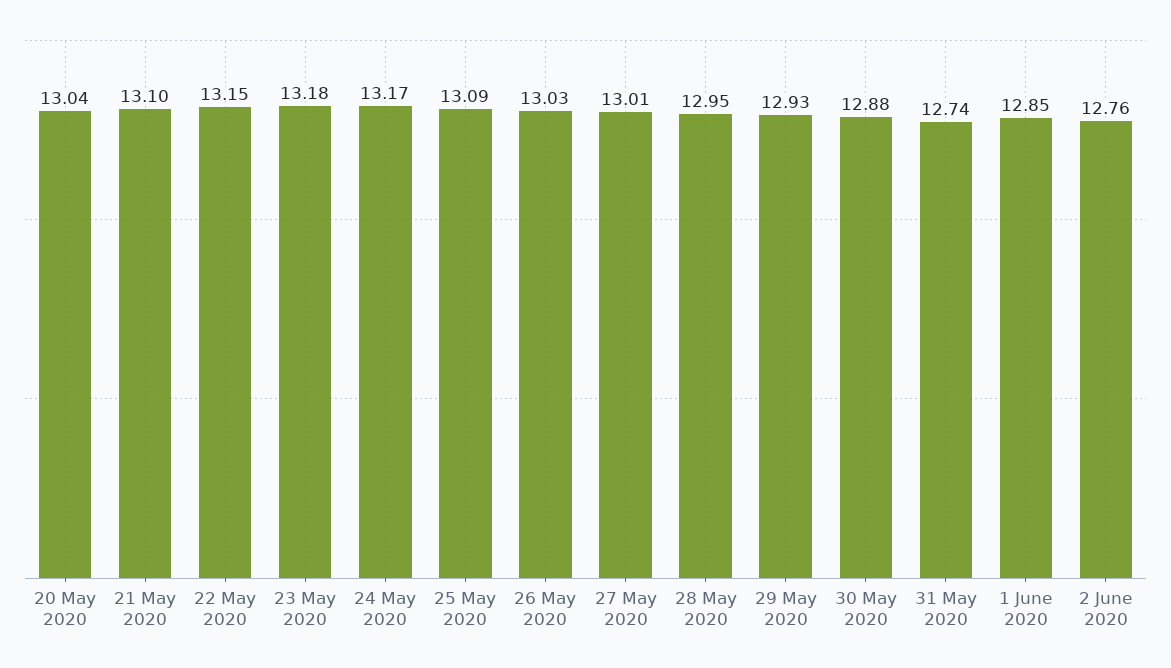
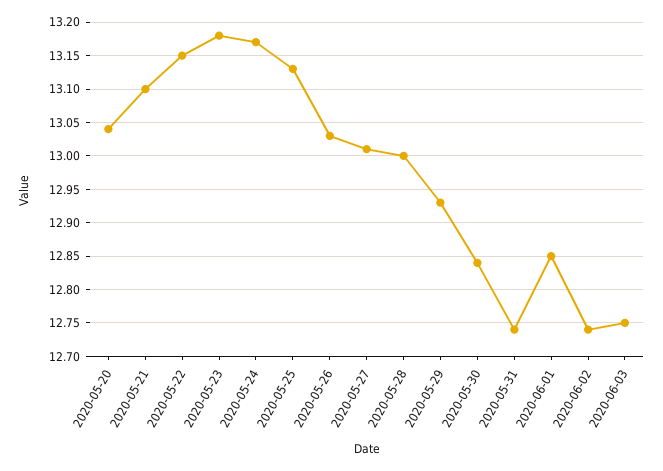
25 May 2020: 13.09 -> 13.13
28 May 2020: 12.95 -> 13
30 May 2020: 12.88 -> 12.84
2 June 2020: 12.76 -> 12.74
2020-06-03: none -> 12.75

